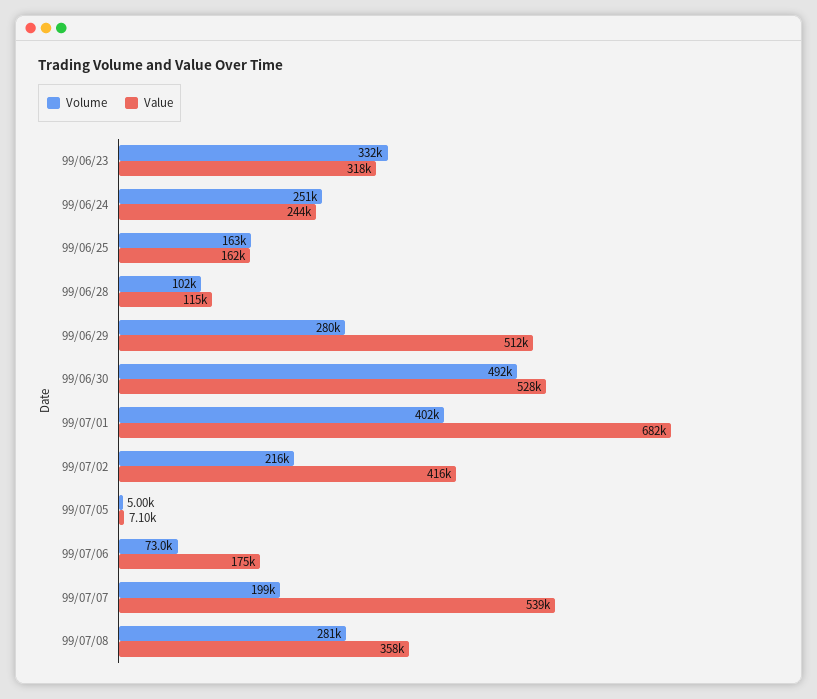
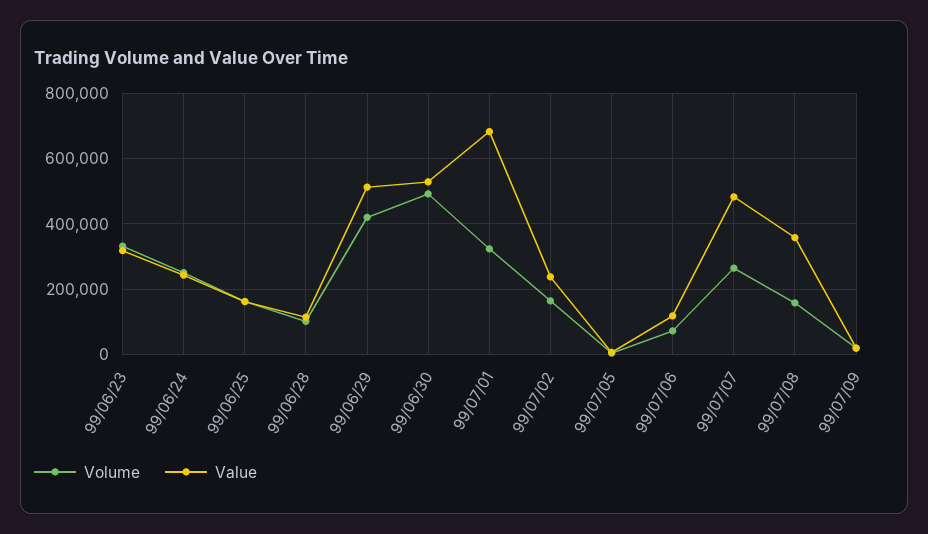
Volume, 99/06/29: 280000 -> 420000
Volume, 99/07/01: 402000 -> 320000
Volume, 99/07/02: 216000 -> 160000
Value, 99/07/02: 416000 -> 240000
Value, 99/07/06: 175000 -> 120000
Volume, 99/07/07: 199000 -> 260000
Value, 99/07/07: 539000 -> 480000
Volume, 99/07/08: 281000 -> 160000
Volume, 99/07/09: none -> 20000
Value, 99/07/09: none -> 20000

